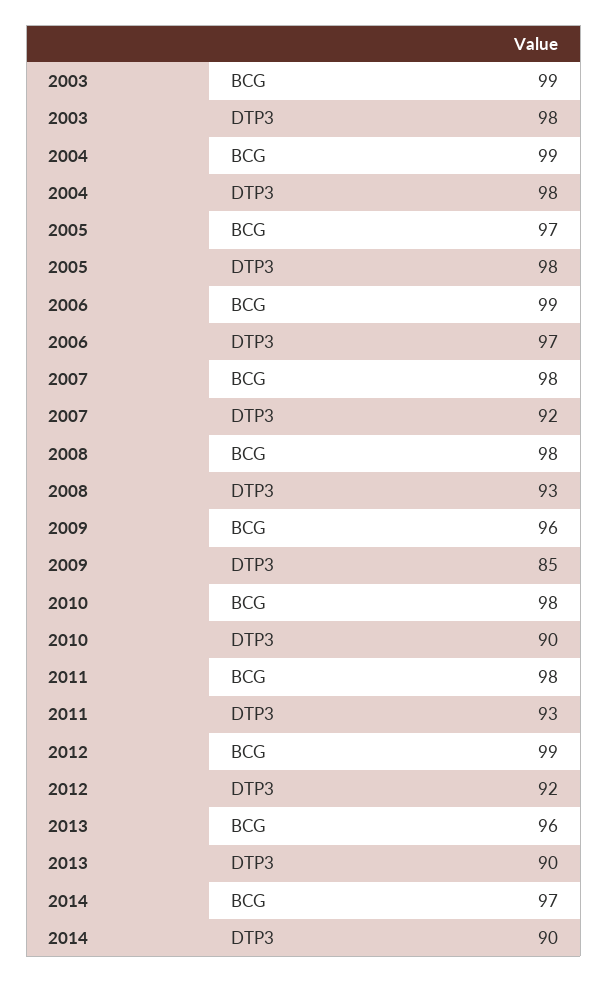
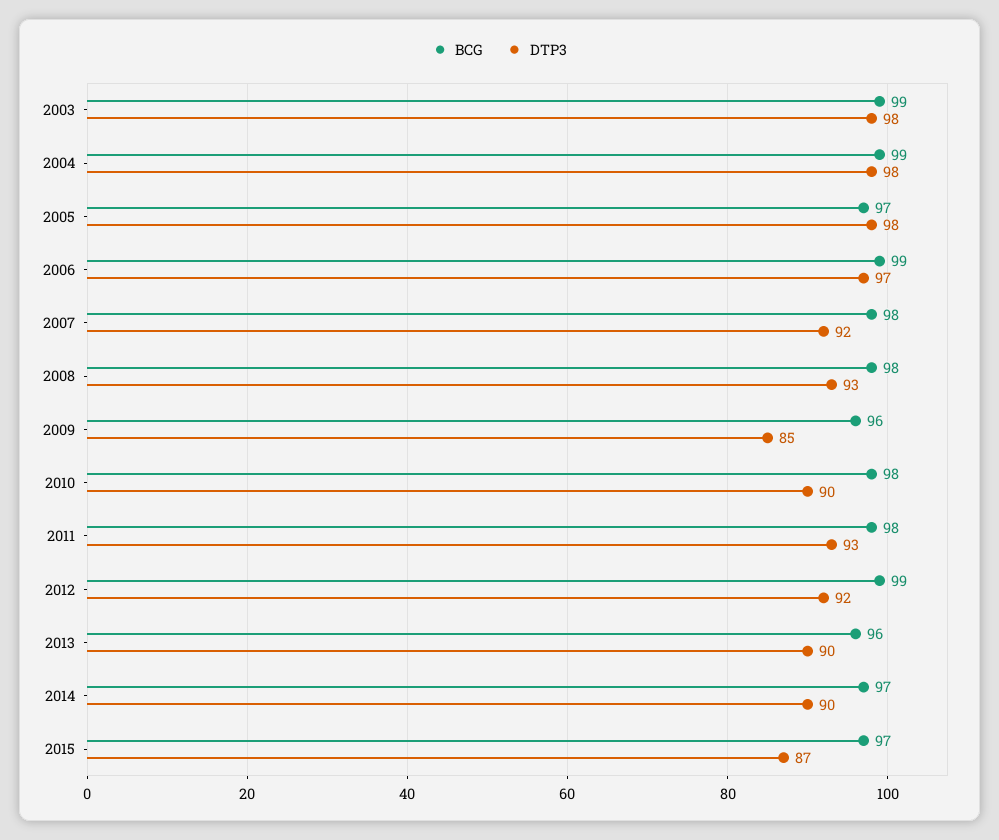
BCG, 2015: none -> 97
DTP3, 2015: none -> 87

